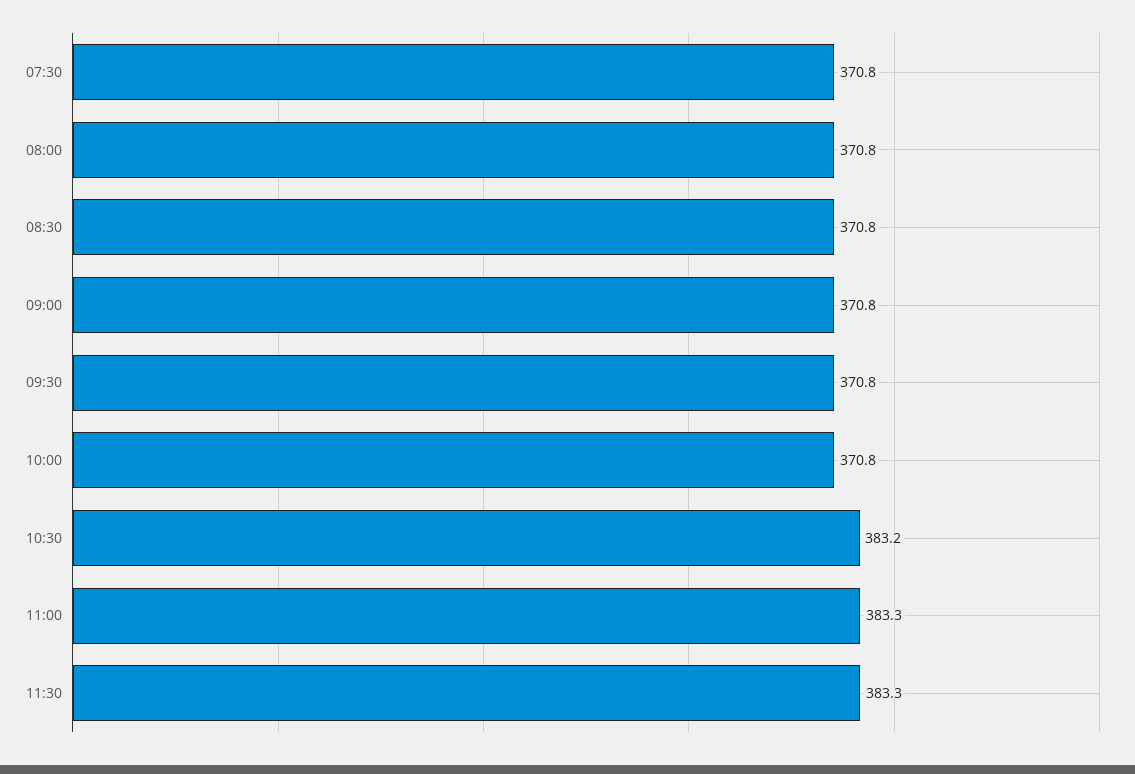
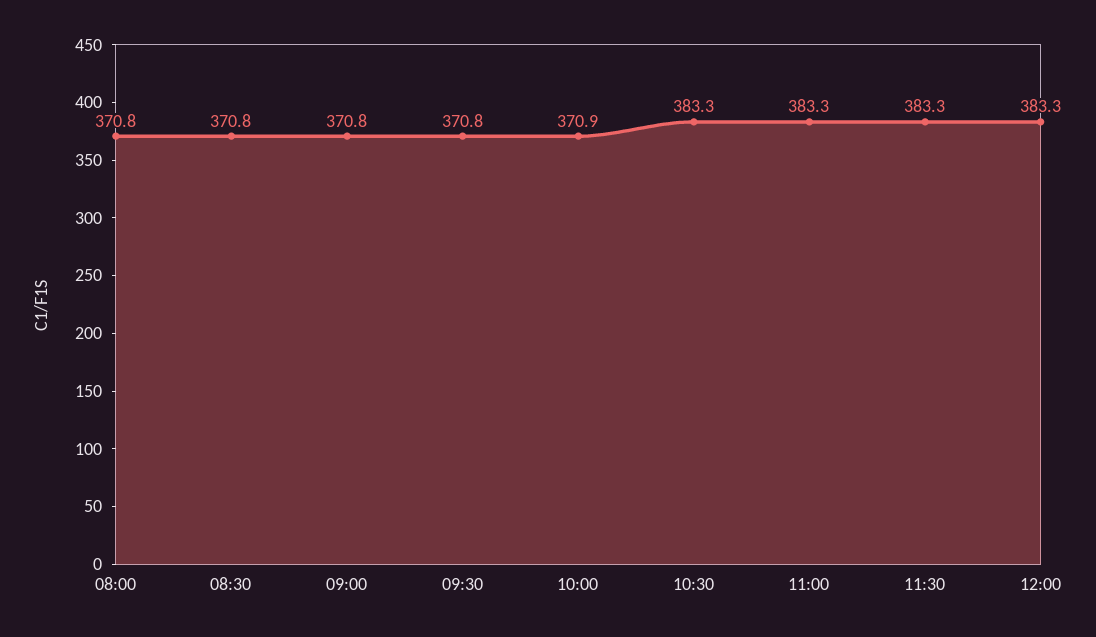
07:30: 370.8 -> none
10:00: 370.8 -> 370.9
10:30: 383.2 -> 383.3
12:00: none -> 383.3

